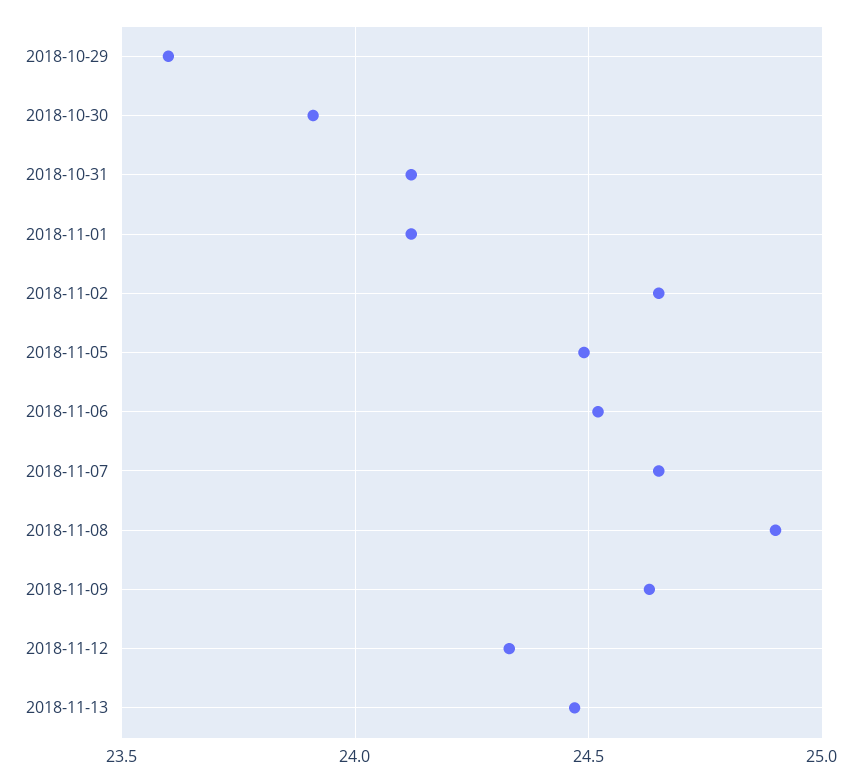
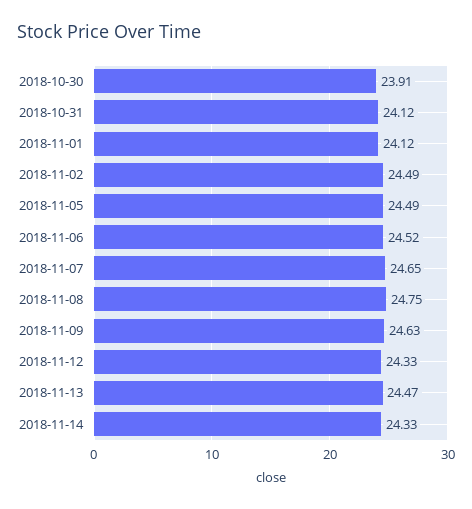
2018-10-29: 23.6 -> none
2018-11-02: 24.65 -> 24.49
2018-11-08: 24.9 -> 24.75
2018-11-14: none -> 24.33

